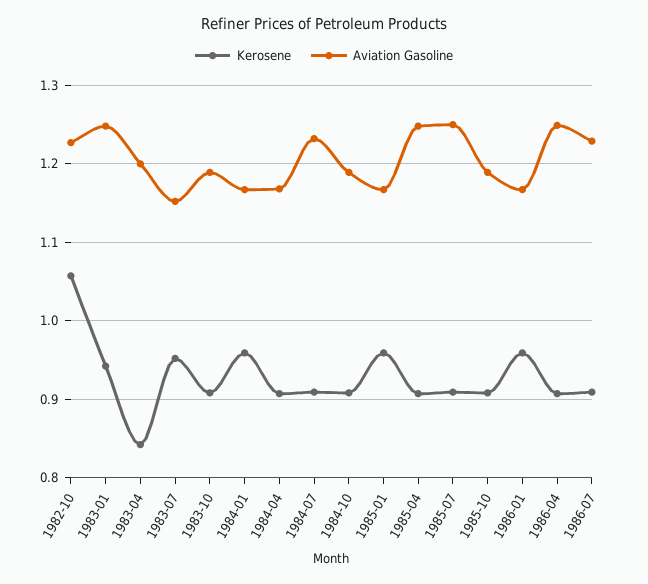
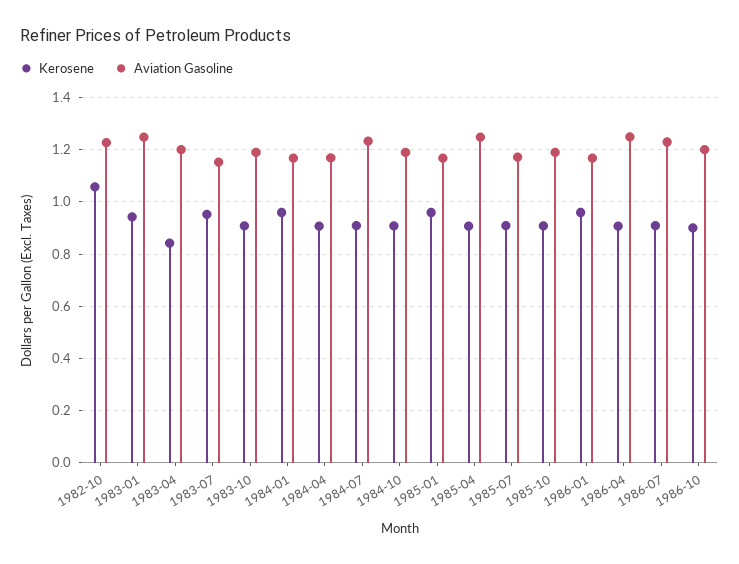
Aviation Gasoline, 1985-07: 1.25 -> 1.175
Kerosene, 1986-10: none -> 0.9
Aviation Gasoline, 1986-10: none -> 1.2

